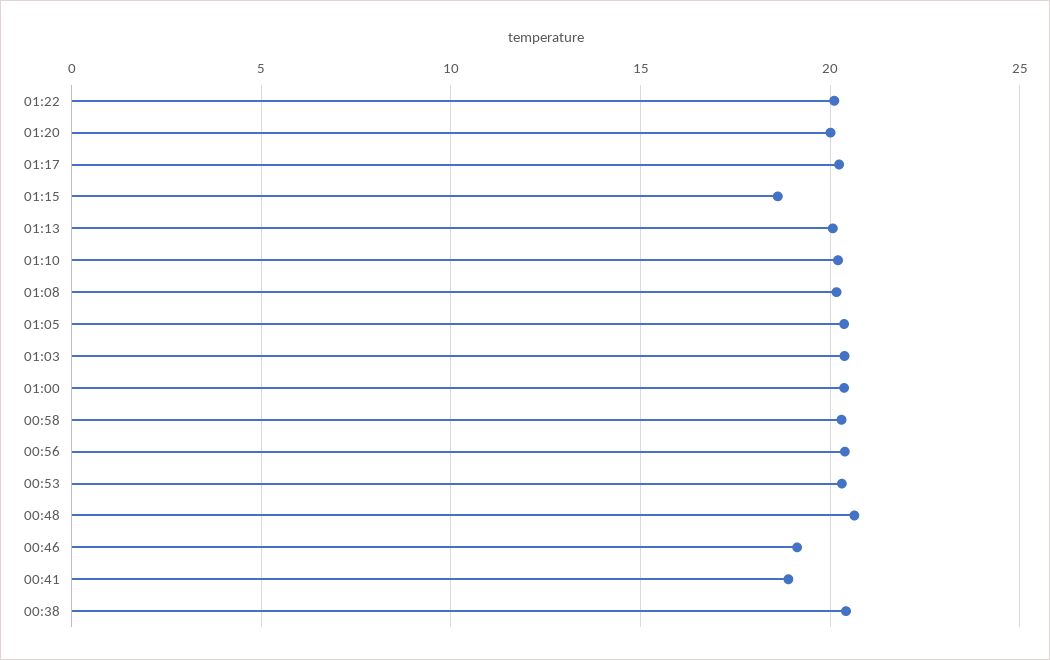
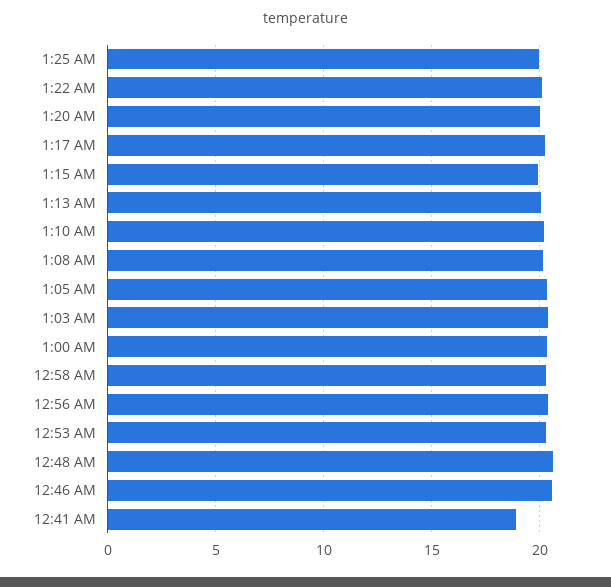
01:15: 18.5 -> 20
00:46: 19 -> 20.5
00:38: 20.5 -> none
1:25 AM: none -> 20

